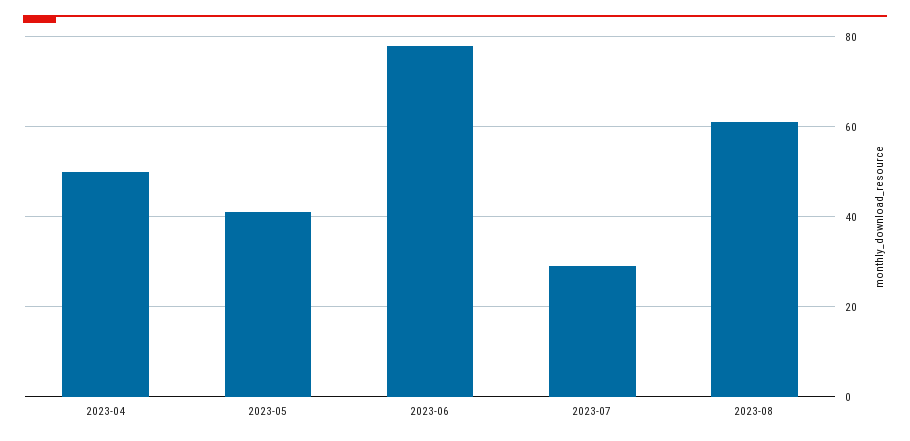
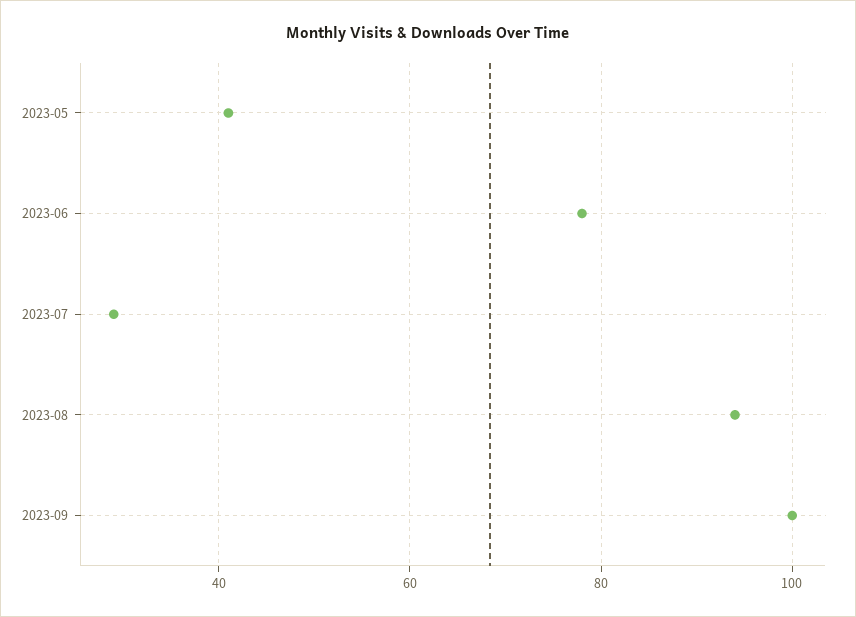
2023-04: 50 -> none
2023-08: 60 -> 95
2023-09: none -> 100

